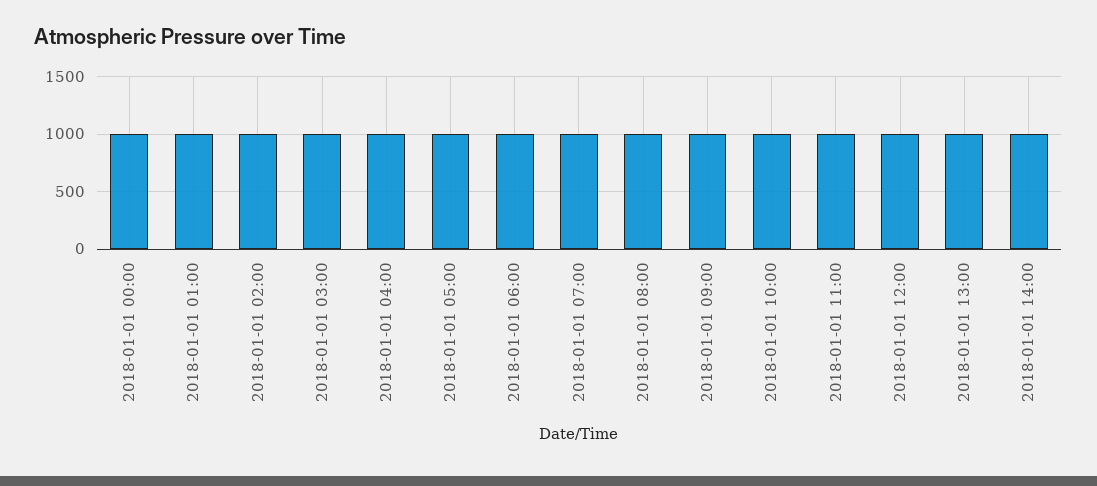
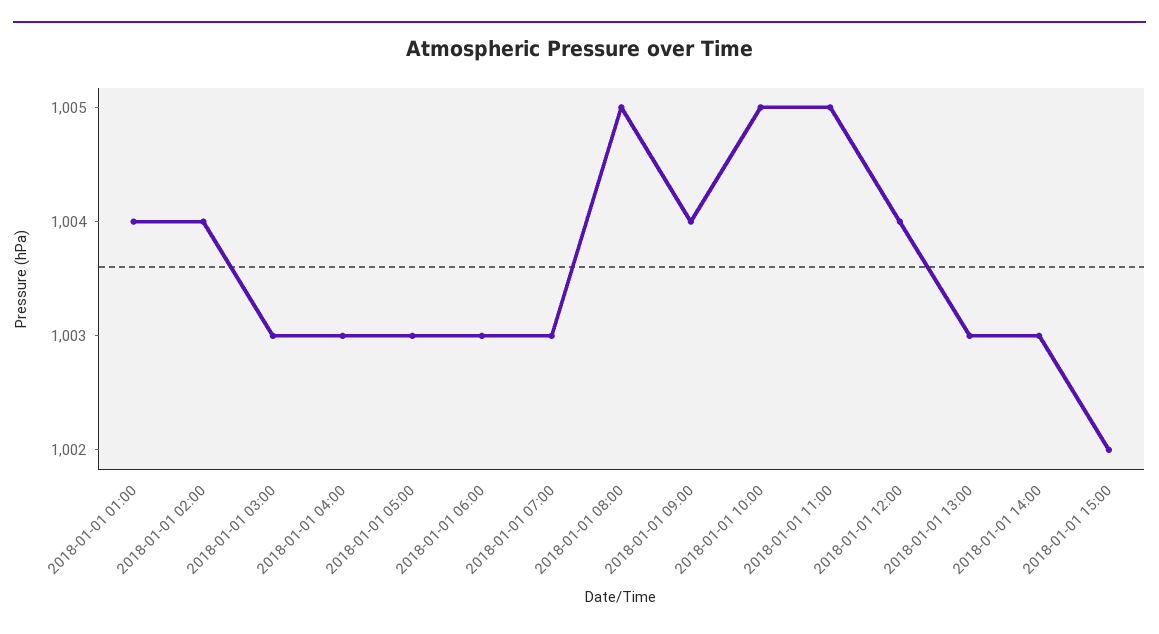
2018-01-01 00:00: 1000 -> none
2018-01-01 15:00: none -> 1002

